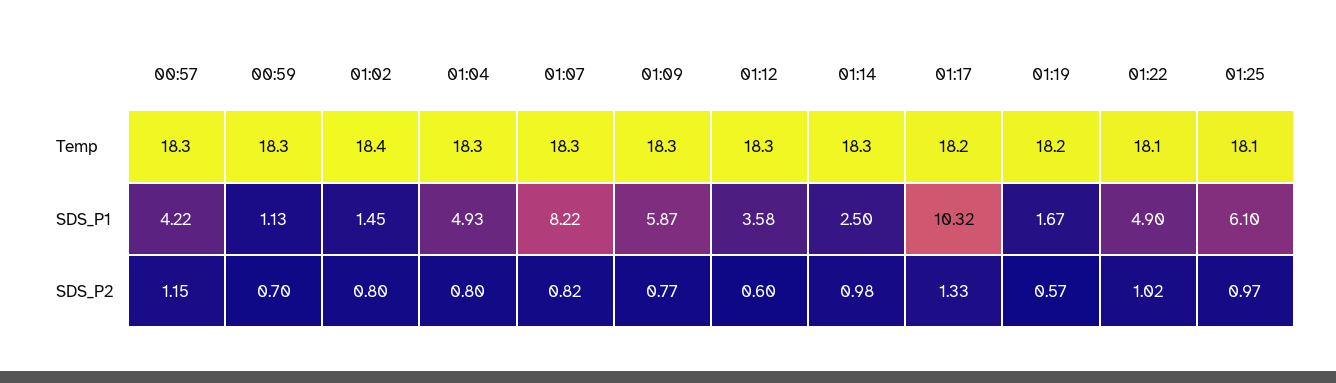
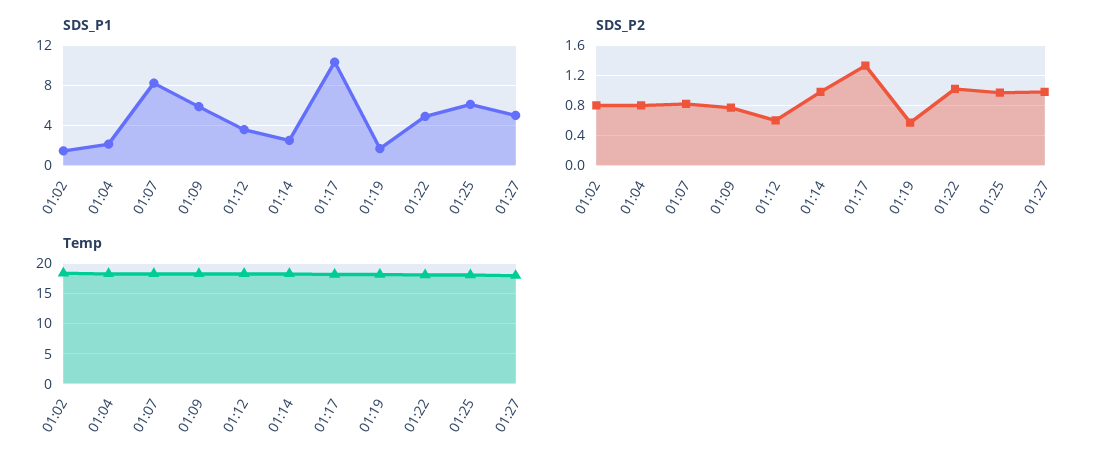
Temp, 00:57: 18.3 -> none
Temp, 00:59: 18.3 -> none
SDS_P1, 00:57: 4.22 -> none
SDS_P1, 00:59: 1.13 -> none
SDS_P1, 01:04: 4.93 -> 2
SDS_P2, 00:57: 1.15 -> none
SDS_P2, 00:59: 0.7 -> none
SDS_P1, 01:27: none -> 5
SDS_P2, 01:27: none -> 1
Temp, 01:27: none -> 18

